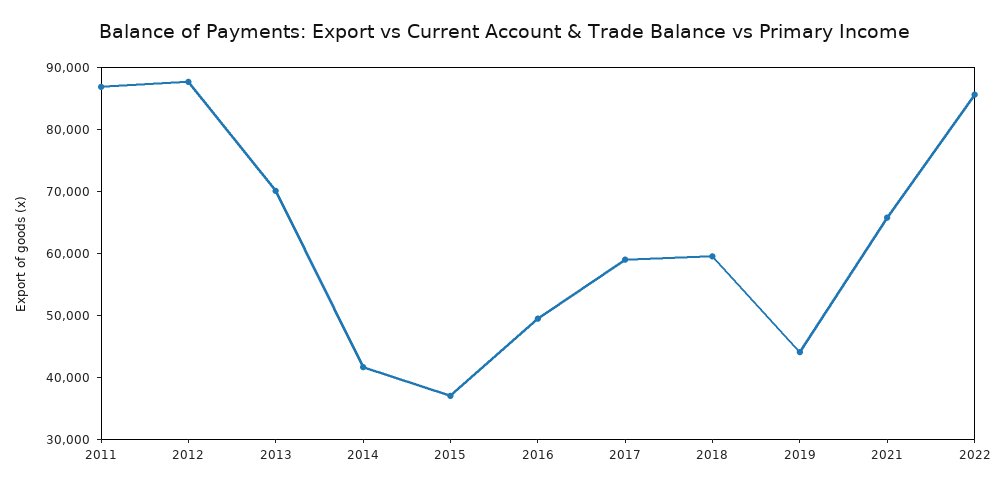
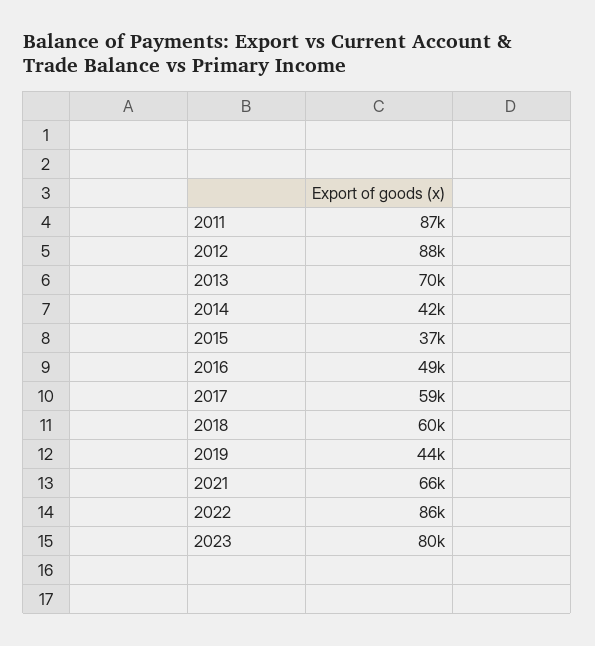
2023: none -> 80000

